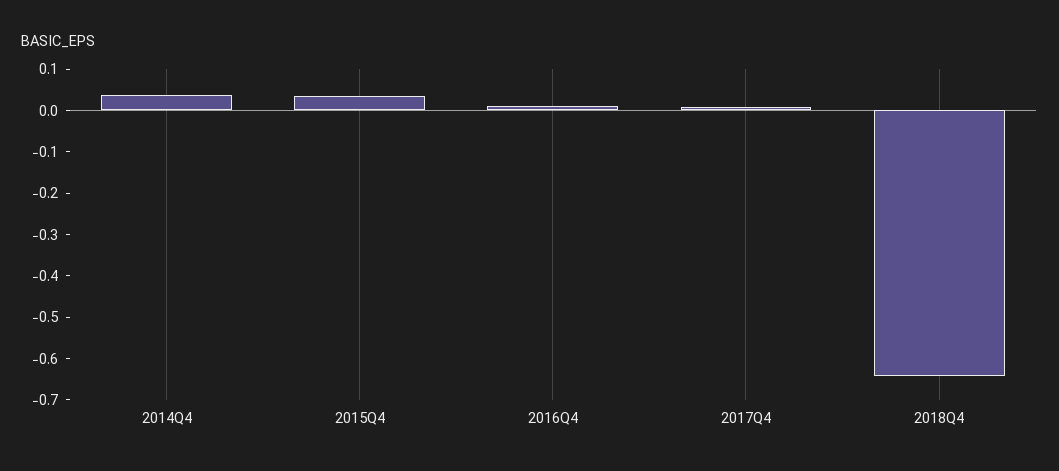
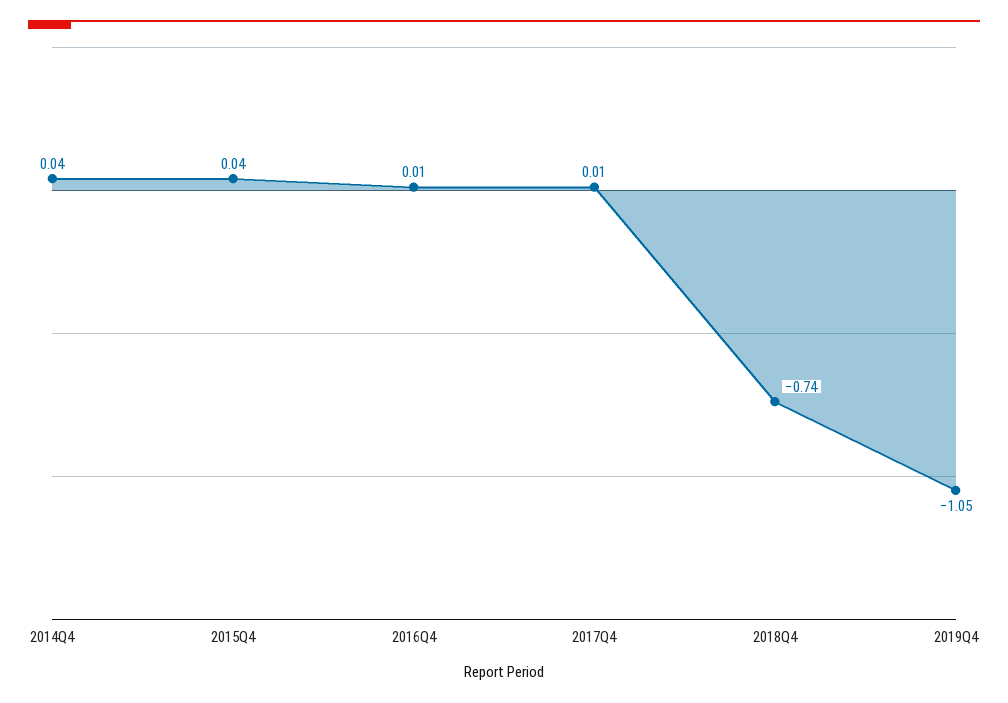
2018Q4: -0.64 -> -0.74
2019Q4: none -> -1.05

